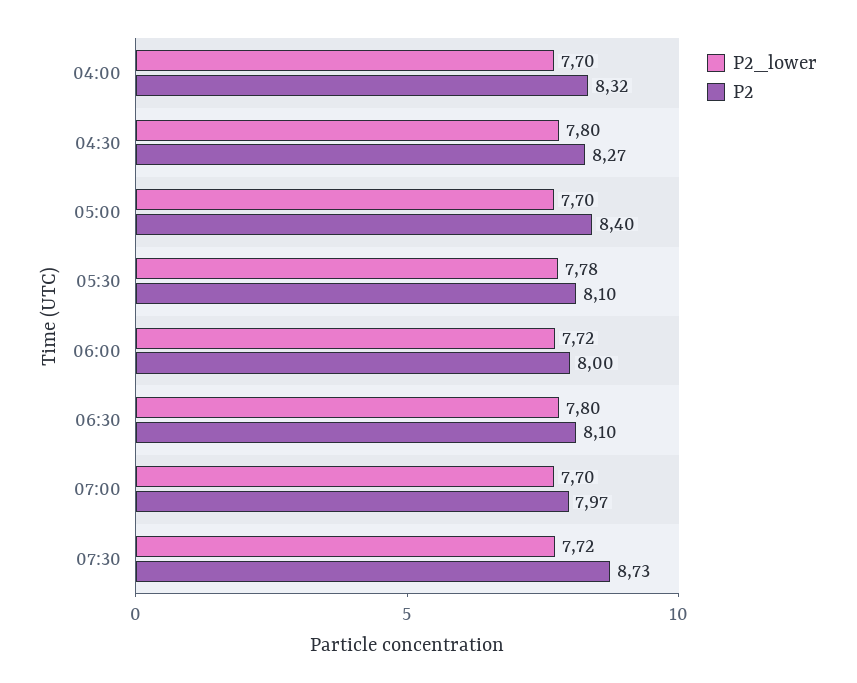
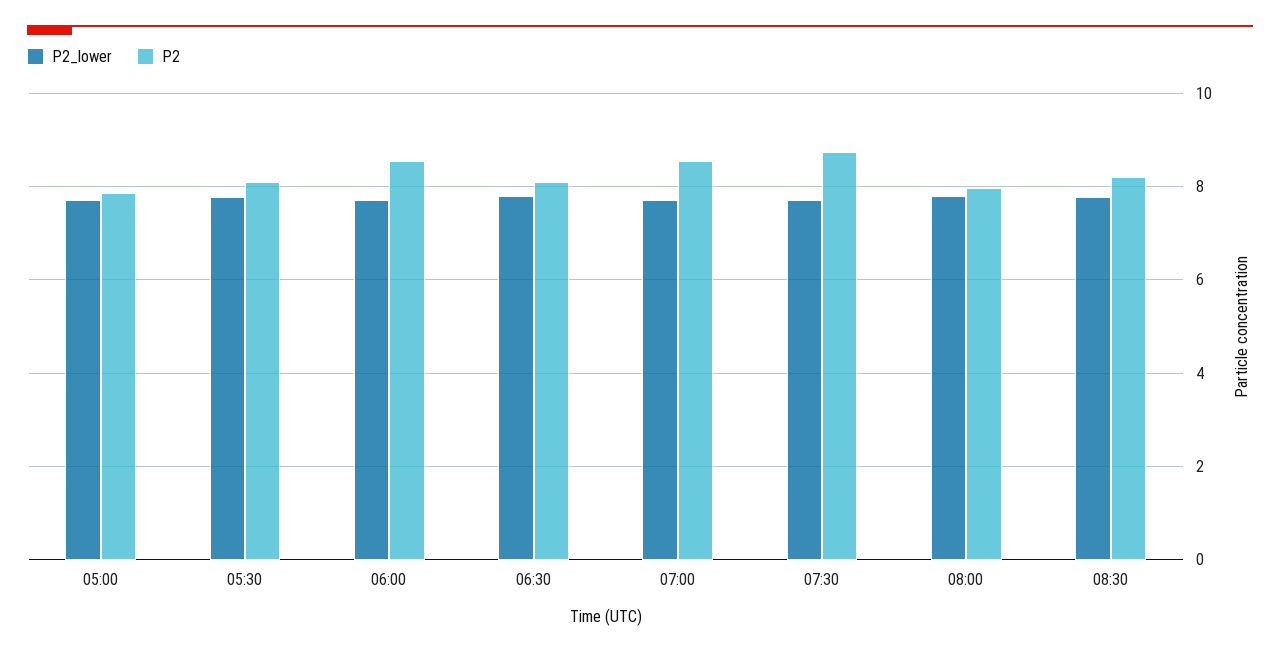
P2_lower, 04:00: 7.7 -> none
P2, 04:00: 8.32 -> none
P2_lower, 04:30: 7.8 -> none
P2, 04:30: 8.27 -> none
P2, 05:00: 8.4 -> 7.8
P2, 06:00: 8 -> 8.6
P2, 07:00: 7.97 -> 8.6
P2_lower, 08:00: none -> 7.8
P2, 08:00: none -> 8
P2_lower, 08:30: none -> 7.8
P2, 08:30: none -> 8.2

